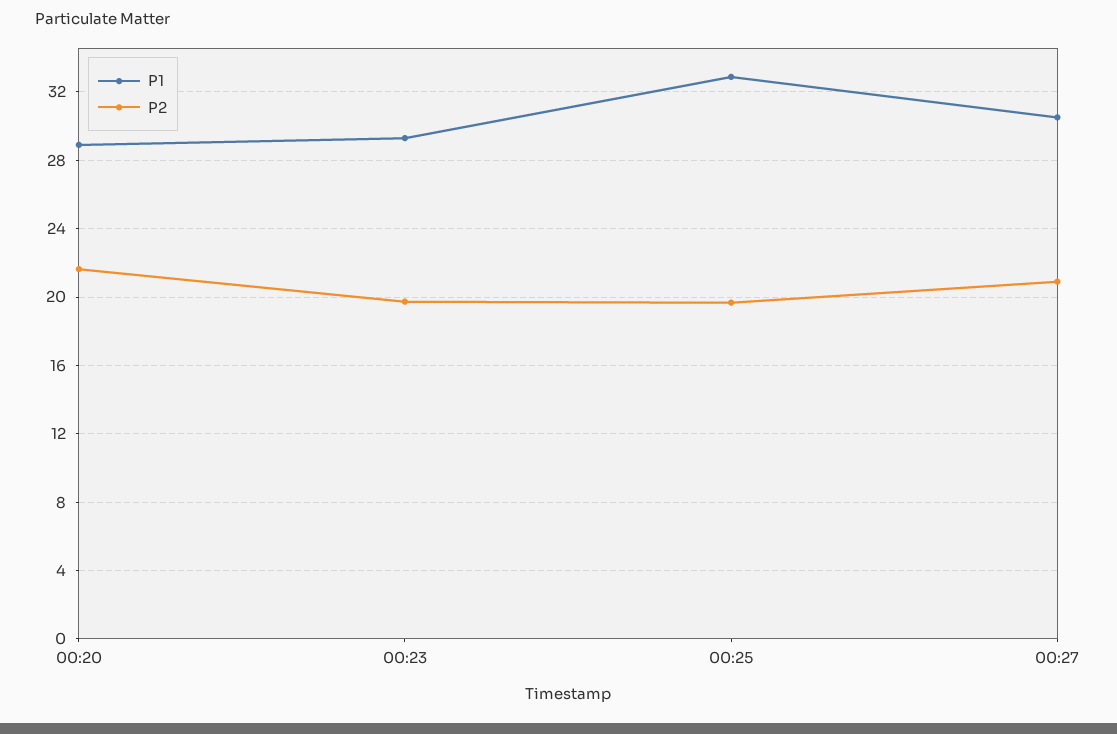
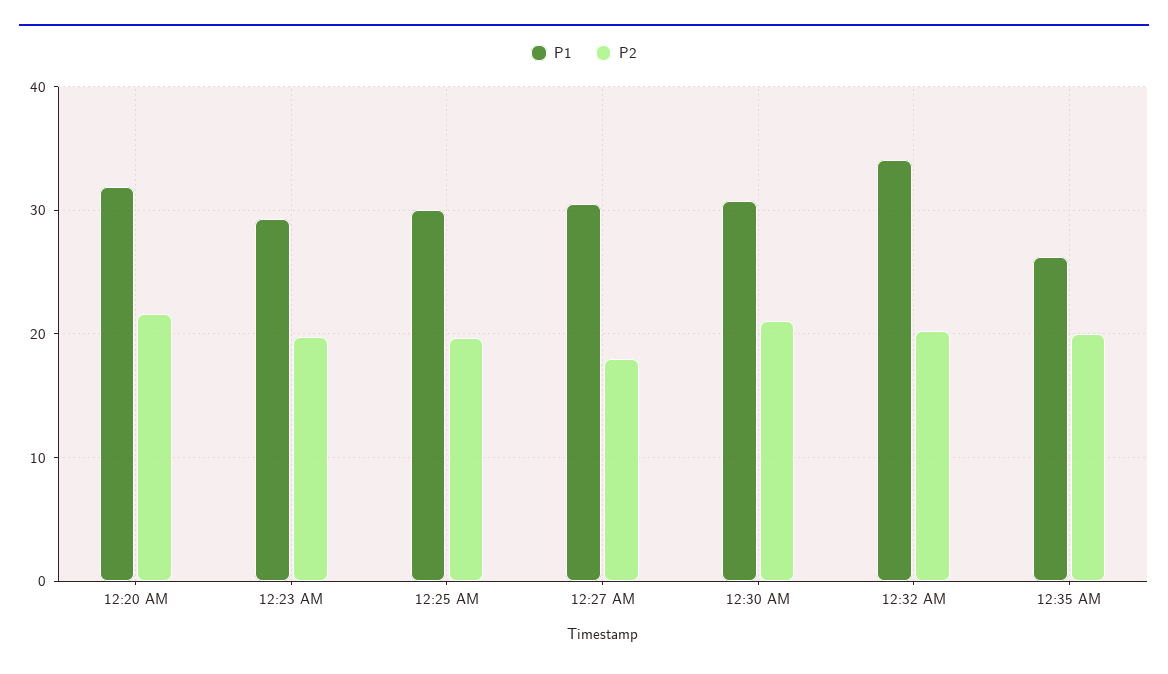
P1, 00:20: 29 -> 32
P1, 00:25: 33 -> 30
P2, 00:27: 21 -> 18
P1, 12:30 AM: none -> 31
P2, 12:30 AM: none -> 21
P1, 12:32 AM: none -> 34
P2, 12:32 AM: none -> 20
P1, 12:35 AM: none -> 26
P2, 12:35 AM: none -> 20

